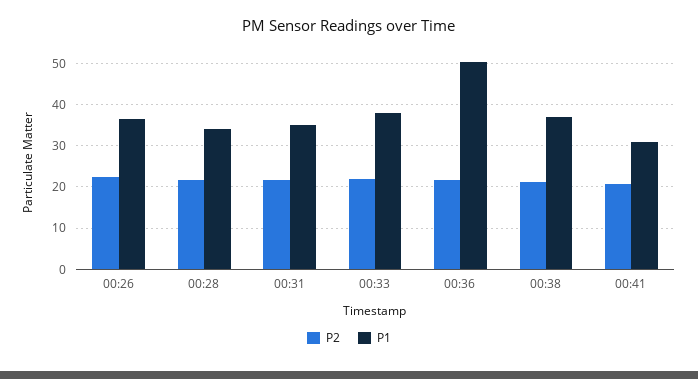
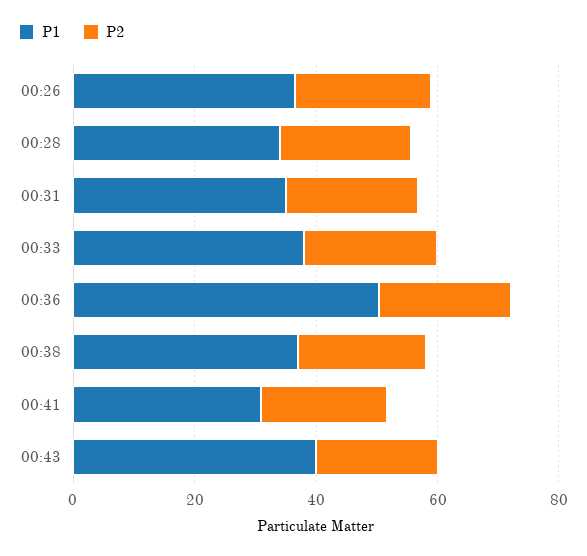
P1, 00:43: none -> 40
P2, 00:43: none -> 20

